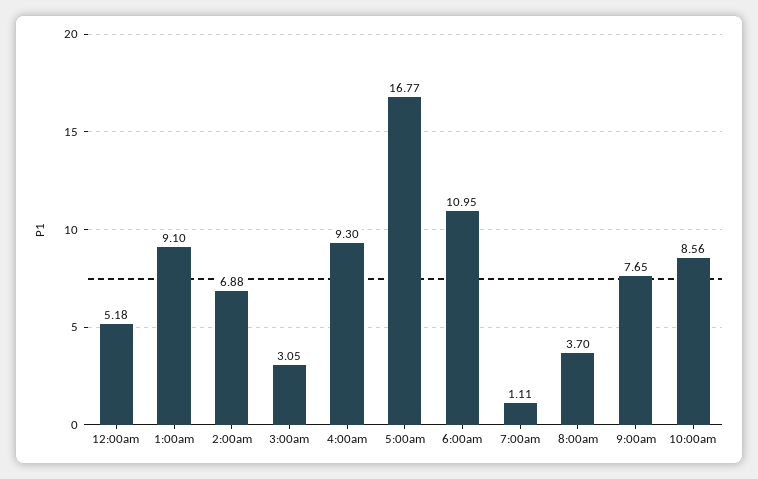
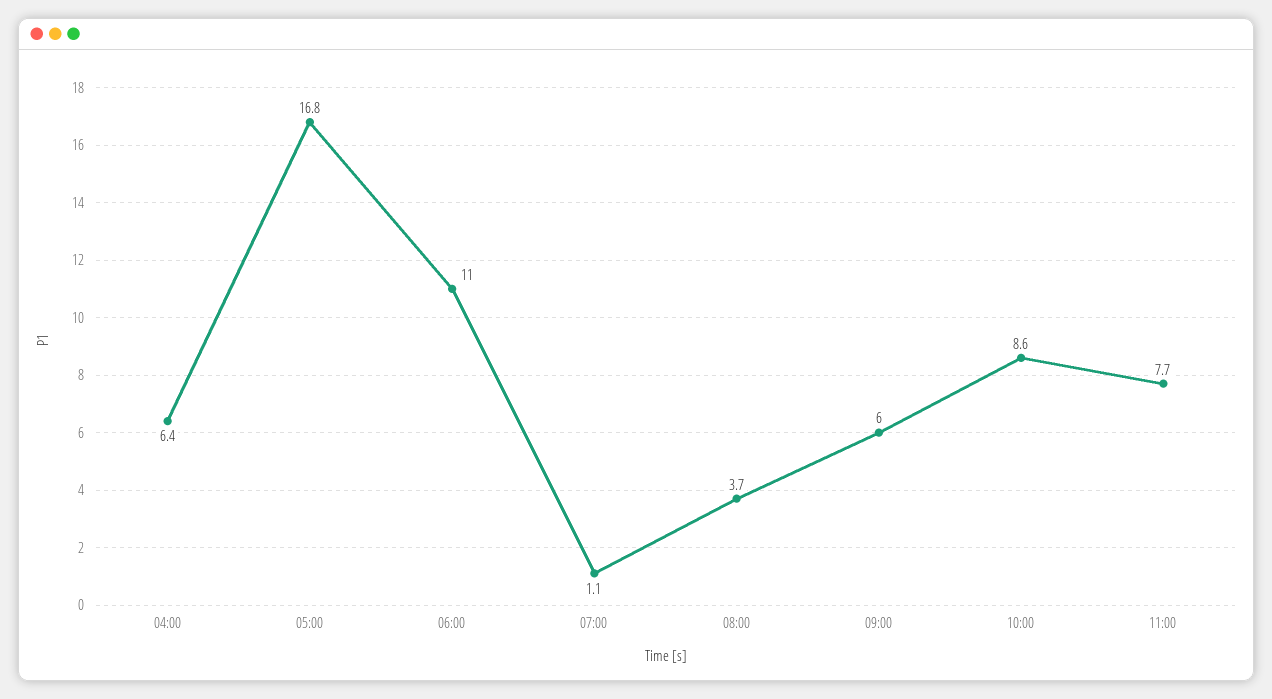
12:00am: 5.18 -> none
1:00am: 9.1 -> none
2:00am: 6.88 -> none
3:00am: 3.05 -> none
4:00am: 9.3 -> 6.4
9:00am: 7.65 -> 6
11:00: none -> 7.7

